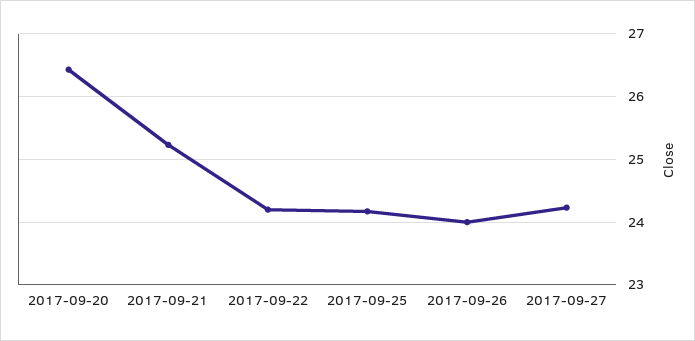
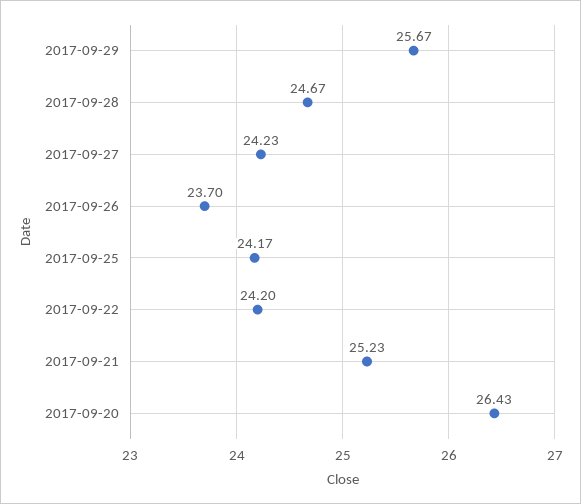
2017-09-26: 24 -> 23.7
2017-09-29: none -> 25.67
2017-09-28: none -> 24.67

